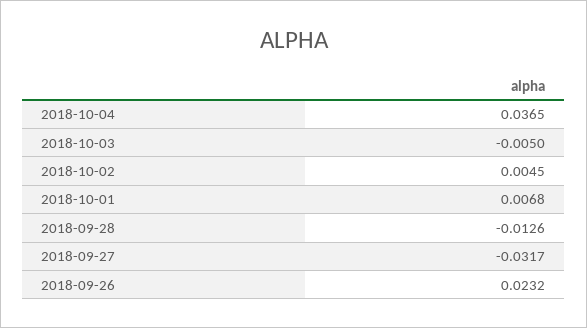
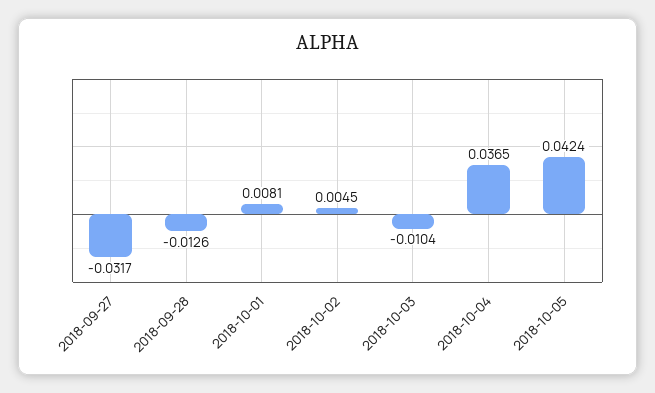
2018-10-03: -0.005 -> -0.0104
2018-10-01: 0.0068 -> 0.0081
2018-09-26: 0.0232 -> none
2018-10-05: none -> 0.0424

